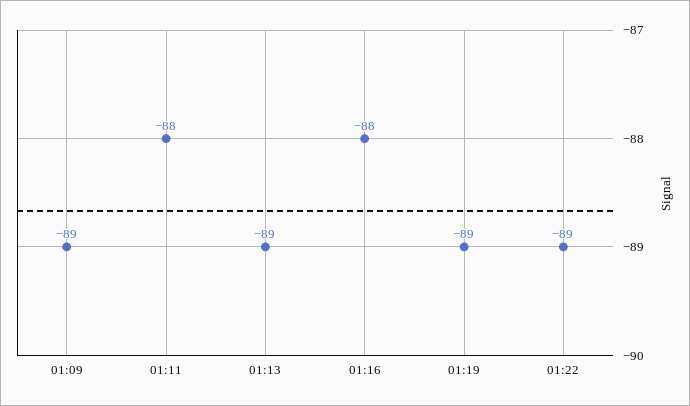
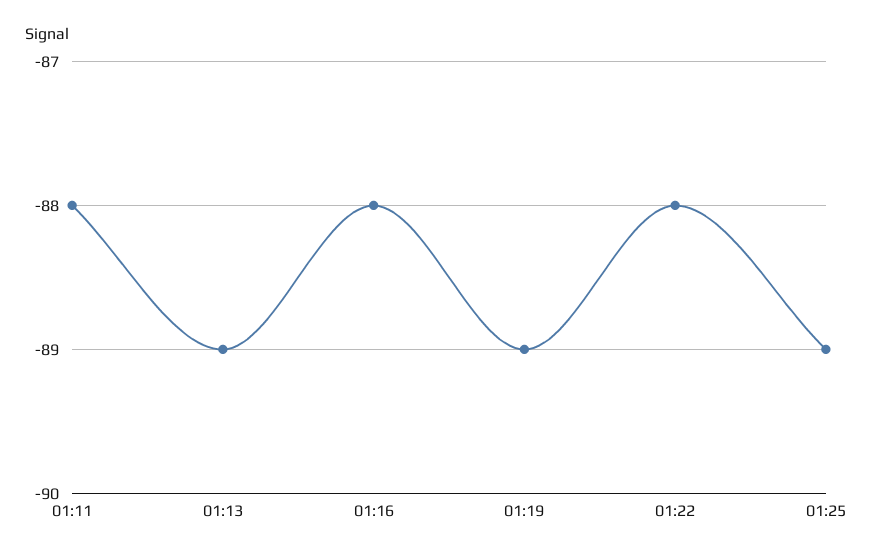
01:09: -89 -> none
01:22: -89 -> -88
01:25: none -> -89

